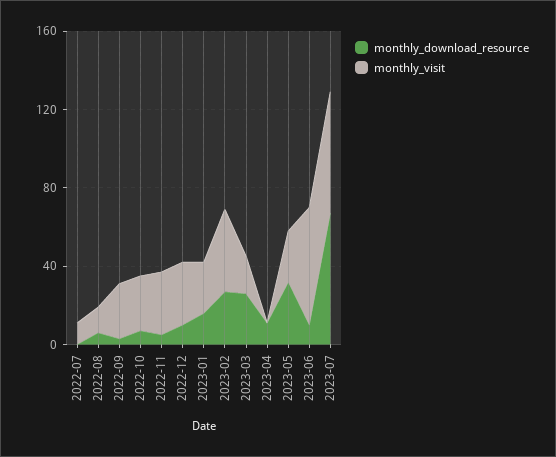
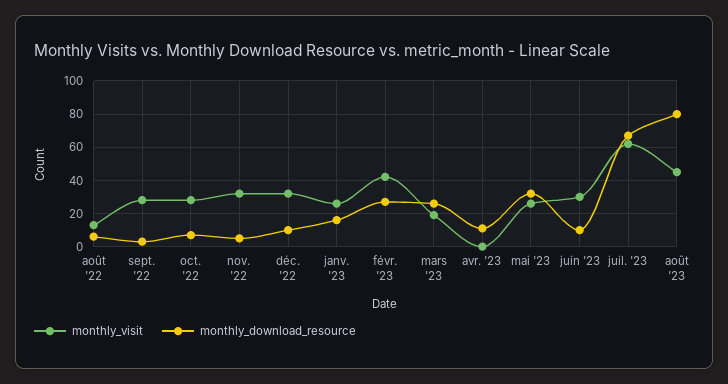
monthly_download_resource, 2022-07: 0 -> none
monthly_visit, 2022-07: 10 -> none
monthly_visit, 2023-06: 60 -> 30
monthly_visit, août '23: none -> 45
monthly_download_resource, août '23: none -> 80

